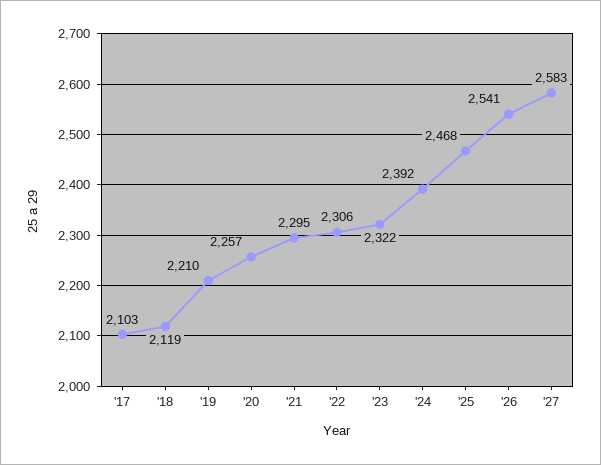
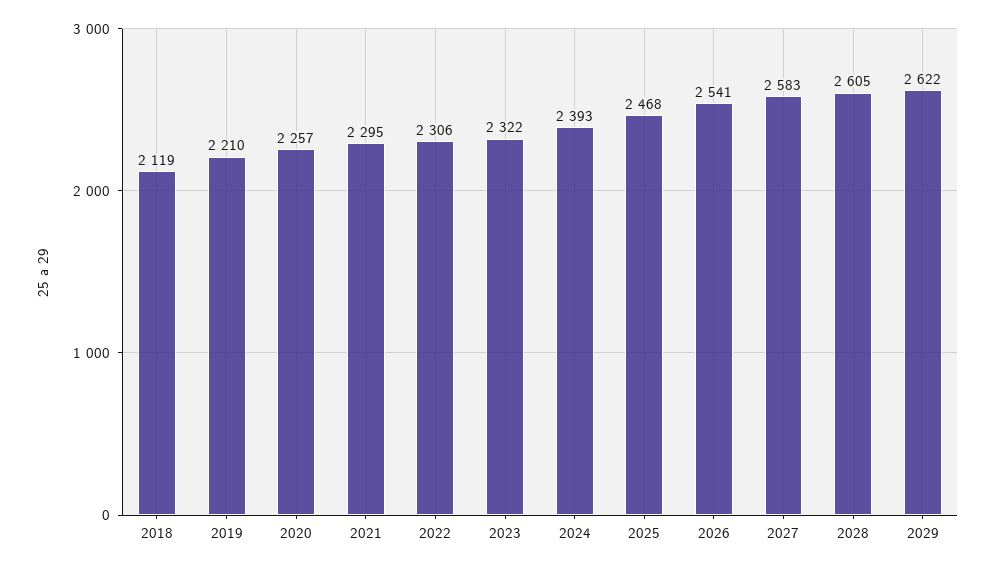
'17: 2103 -> none
'24: 2392 -> 2393
2028: none -> 2605
2029: none -> 2622

